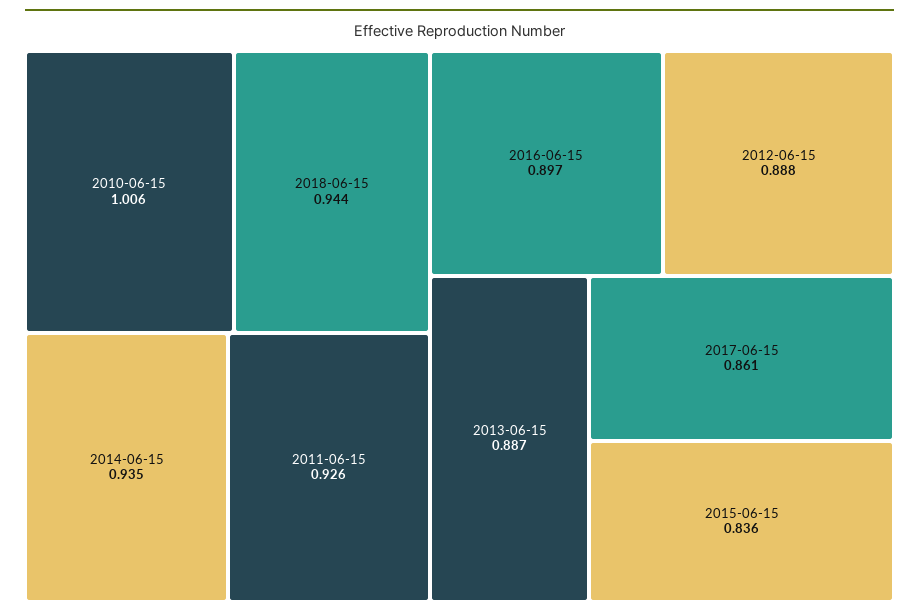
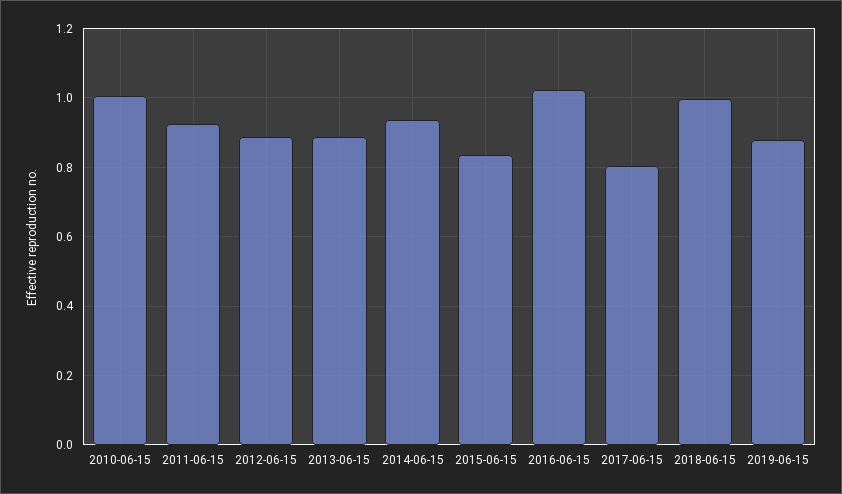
2018-06-15: 0.944 -> 1
2016-06-15: 0.897 -> 1.02
2017-06-15: 0.861 -> 0.8
2019-06-15: none -> 0.88

